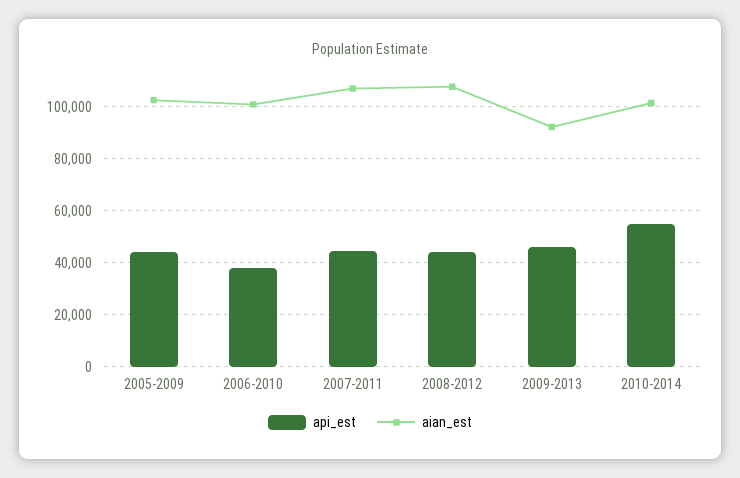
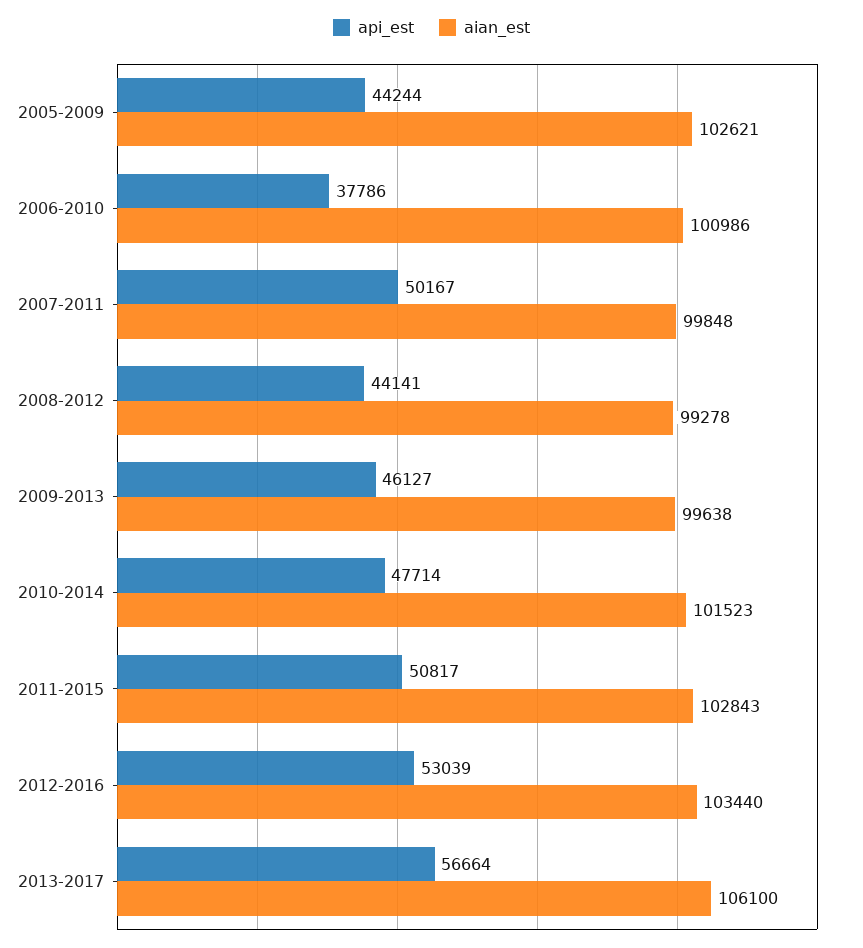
api_est, 2007-2011: 45000 -> 50167
aian_est, 2007-2011: 107500 -> 99848
aian_est, 2008-2012: 107500 -> 99278
aian_est, 2009-2013: 92500 -> 99638
api_est, 2010-2014: 55000 -> 47714
api_est, 2011-2015: none -> 50817
aian_est, 2011-2015: none -> 102843
api_est, 2012-2016: none -> 53039
aian_est, 2012-2016: none -> 103440
api_est, 2013-2017: none -> 56664
aian_est, 2013-2017: none -> 106100

